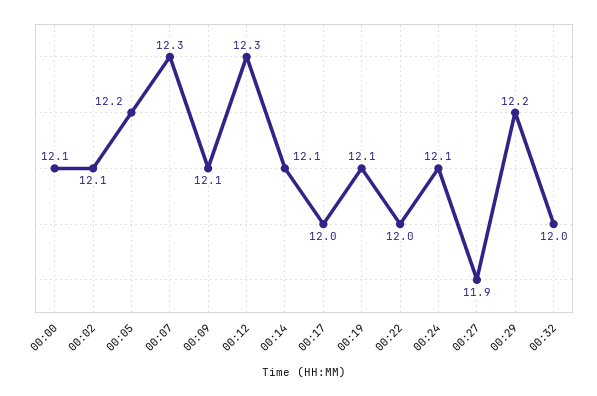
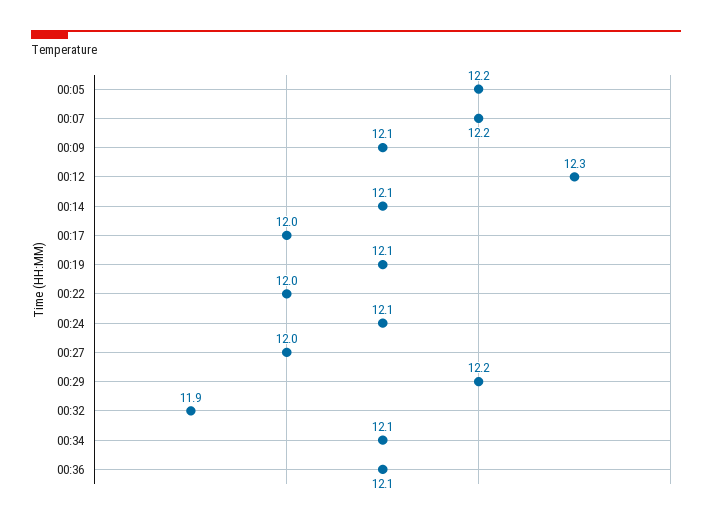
00:00: 12.1 -> none
00:02: 12.1 -> none
00:07: 12.3 -> 12.2
00:27: 11.9 -> 12
00:32: 12 -> 11.9
00:34: none -> 12.1
00:36: none -> 12.1

